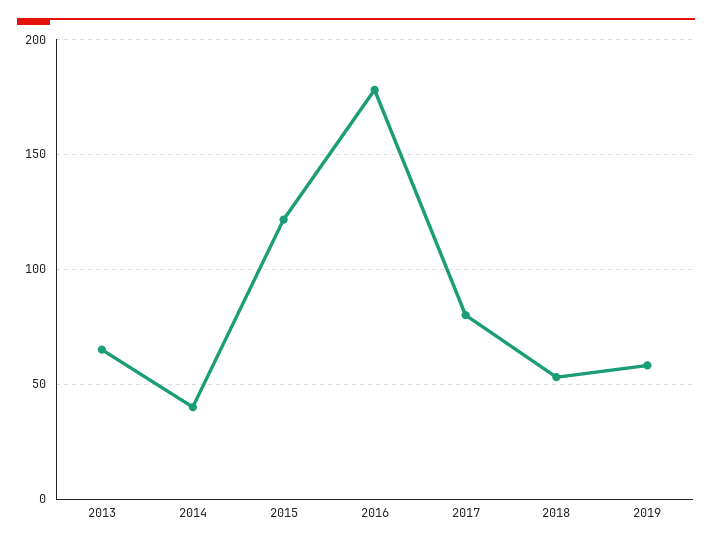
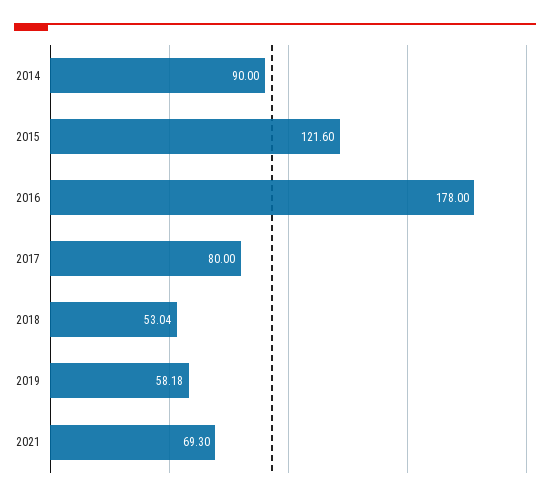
2013: 65 -> none
2014: 40 -> 90
2021: none -> 69.3

